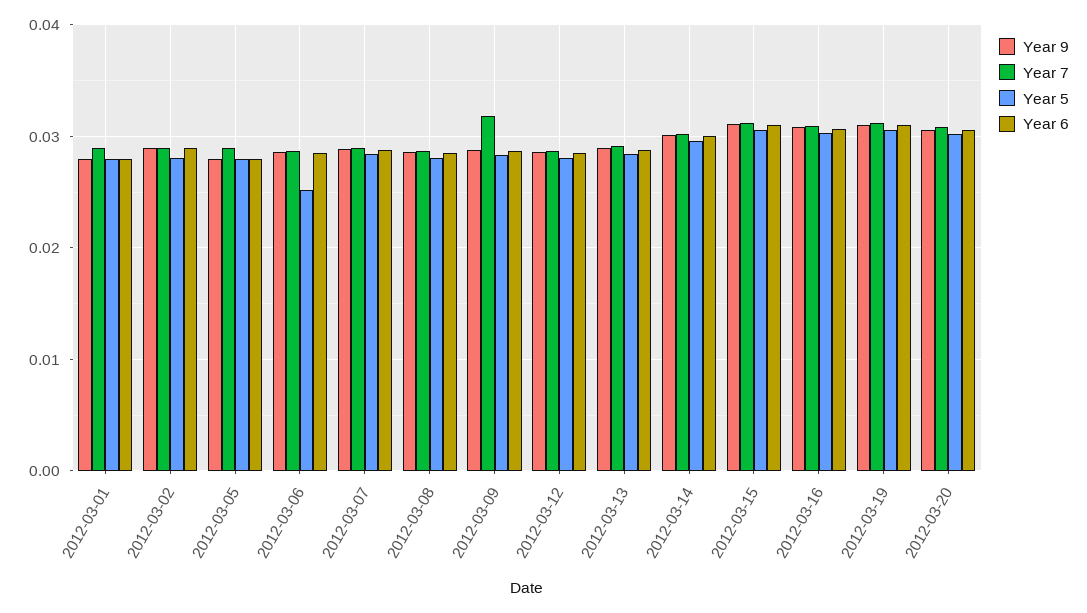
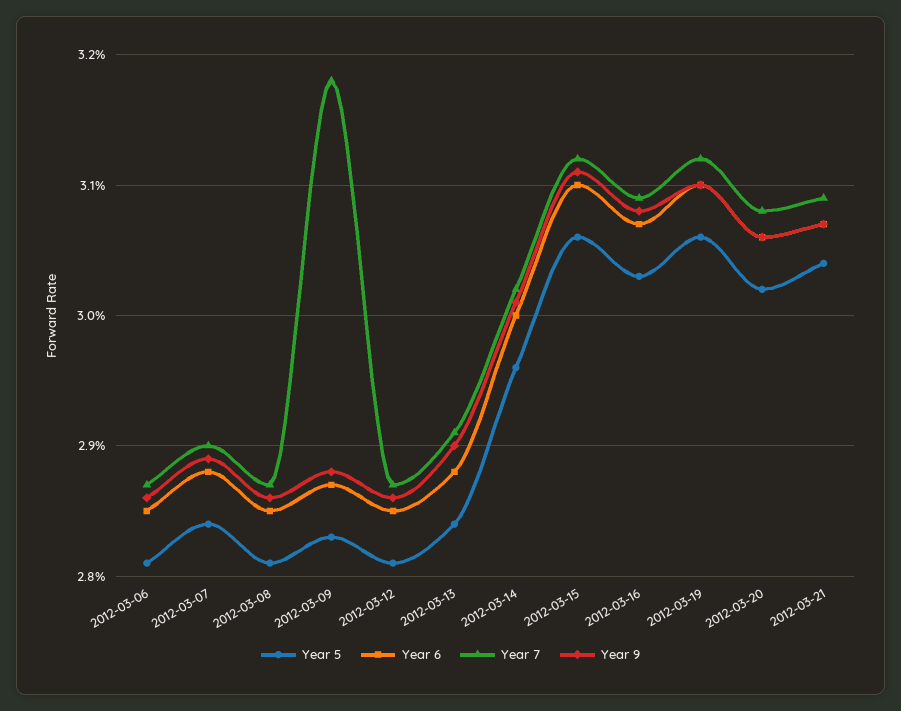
Year 9, 2012-03-01: 0.028 -> none
Year 7, 2012-03-01: 0.029 -> none
Year 5, 2012-03-01: 0.028 -> none
Year 6, 2012-03-01: 0.028 -> none
Year 9, 2012-03-02: 0.029 -> none
Year 7, 2012-03-02: 0.029 -> none
Year 5, 2012-03-02: 0.028 -> none
Year 6, 2012-03-02: 0.029 -> none
Year 9, 2012-03-05: 0.028 -> none
Year 7, 2012-03-05: 0.029 -> none
Year 5, 2012-03-05: 0.028 -> none
Year 6, 2012-03-05: 0.028 -> none
Year 5, 2012-03-06: 0.025 -> 0.0281
Year 5, 2012-03-21: none -> 0.0304
Year 6, 2012-03-21: none -> 0.0307
Year 7, 2012-03-21: none -> 0.0309
Year 9, 2012-03-21: none -> 0.0307

